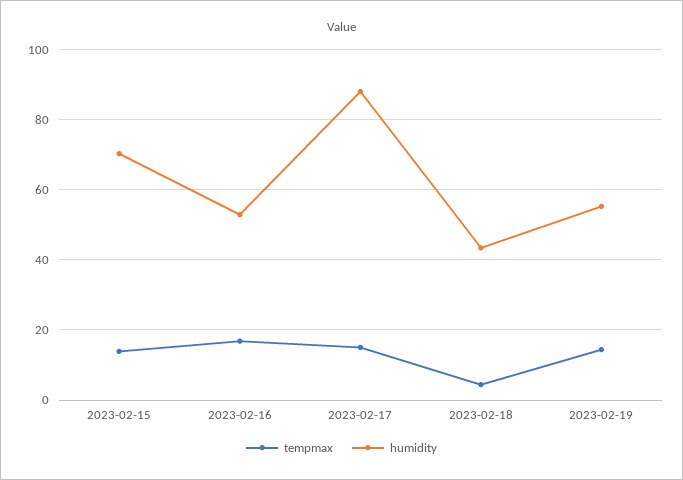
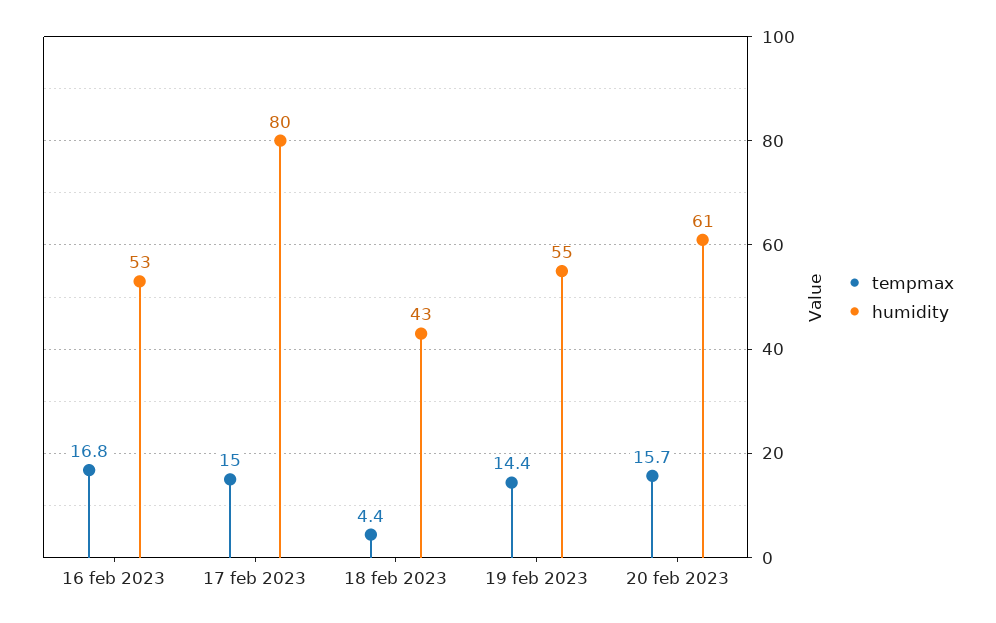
tempmax, 2023-02-15: 14 -> none
humidity, 2023-02-15: 70 -> none
humidity, 2023-02-17: 88 -> 80
tempmax, 20 feb 2023: none -> 15.7
humidity, 20 feb 2023: none -> 61

